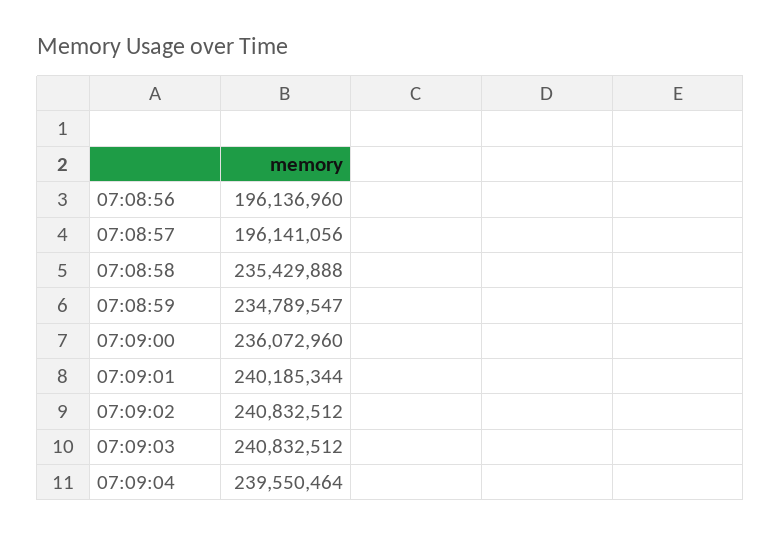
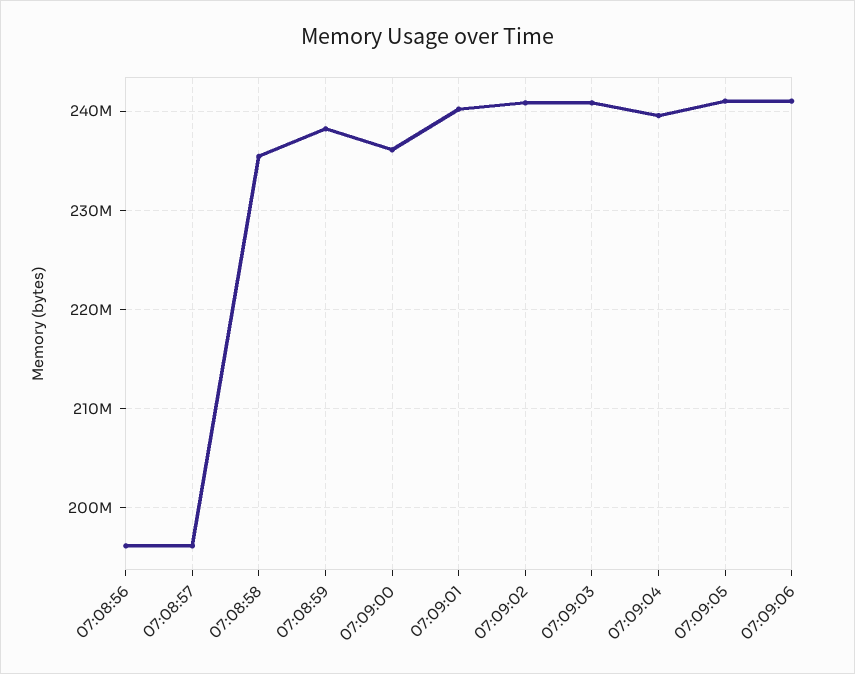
07:08:59: 234789547 -> 238000000
07:09:05: none -> 241000000
07:09:06: none -> 241000000

